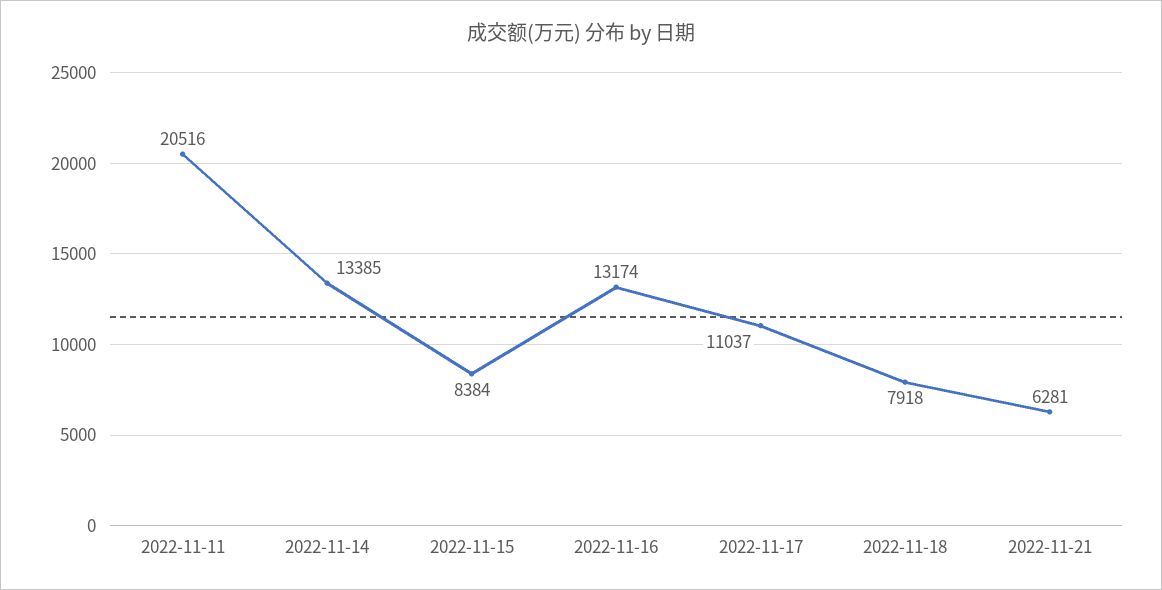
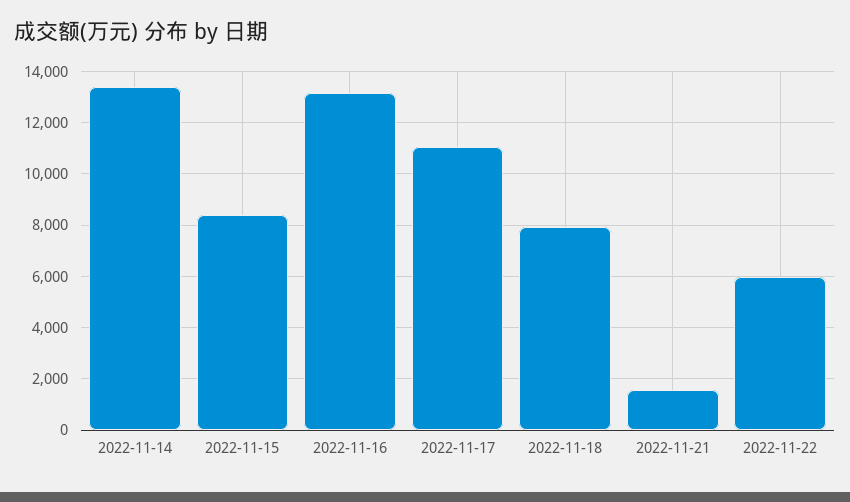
2022-11-11: 20516 -> none
2022-11-21: 6281 -> 1500
2022-11-22: none -> 6000

